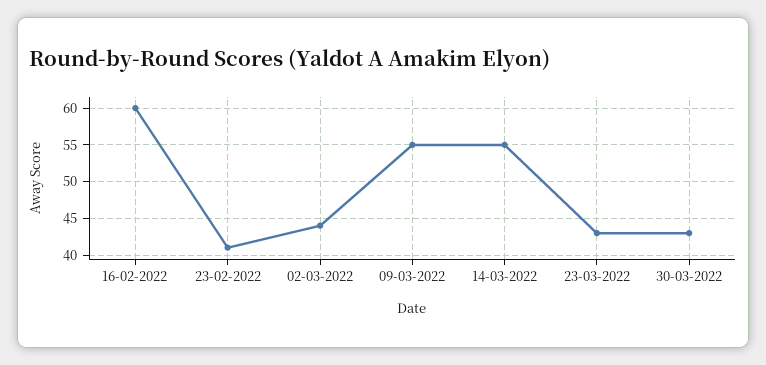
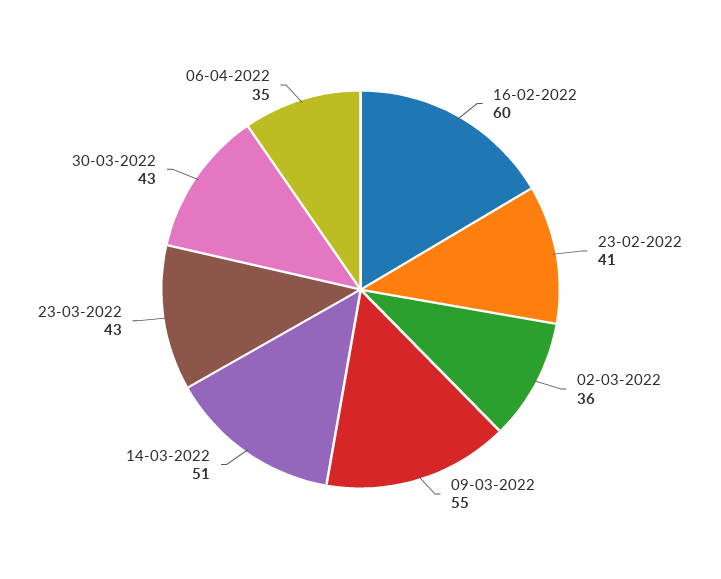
02-03-2022: 44 -> 36
14-03-2022: 55 -> 51
06-04-2022: none -> 35

